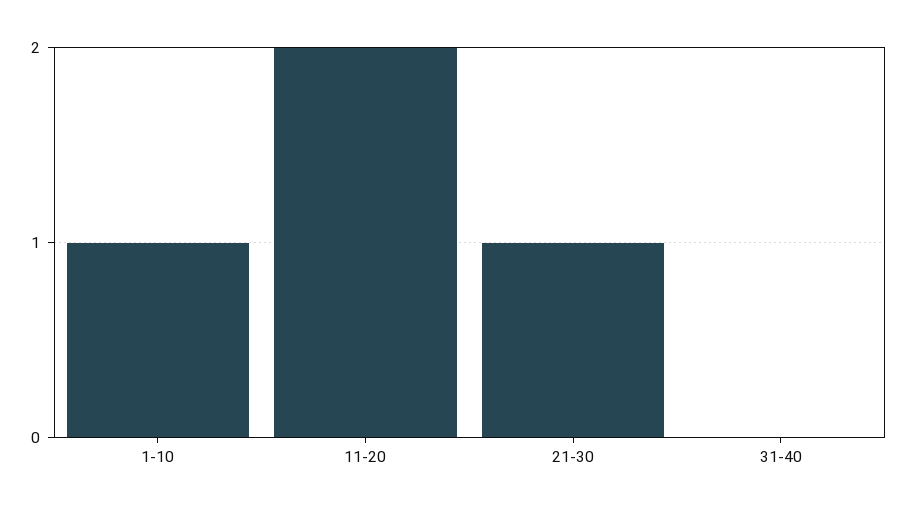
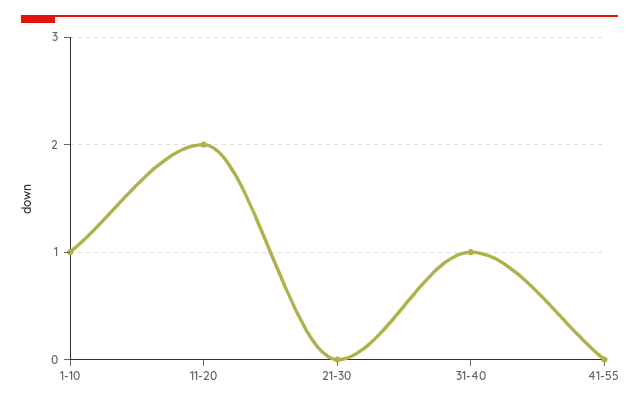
21-30: 1 -> 0
31-40: 0 -> 1
41-55: none -> 0

